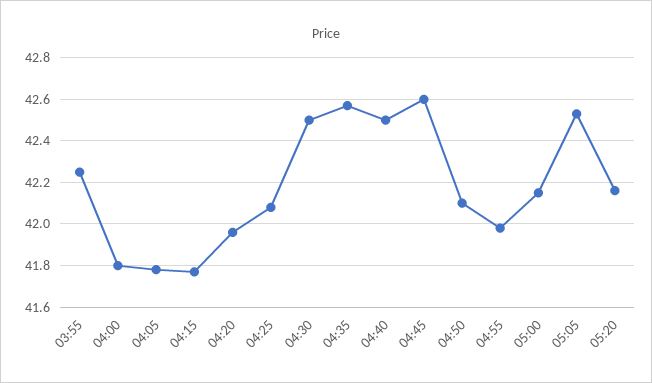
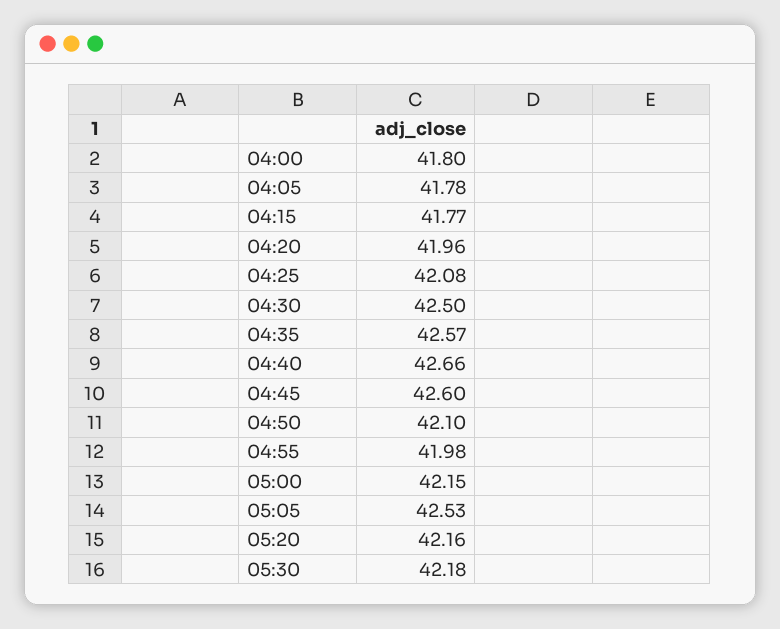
03:55: 42.25 -> none
04:40: 42.5 -> 42.66
05:30: none -> 42.18

